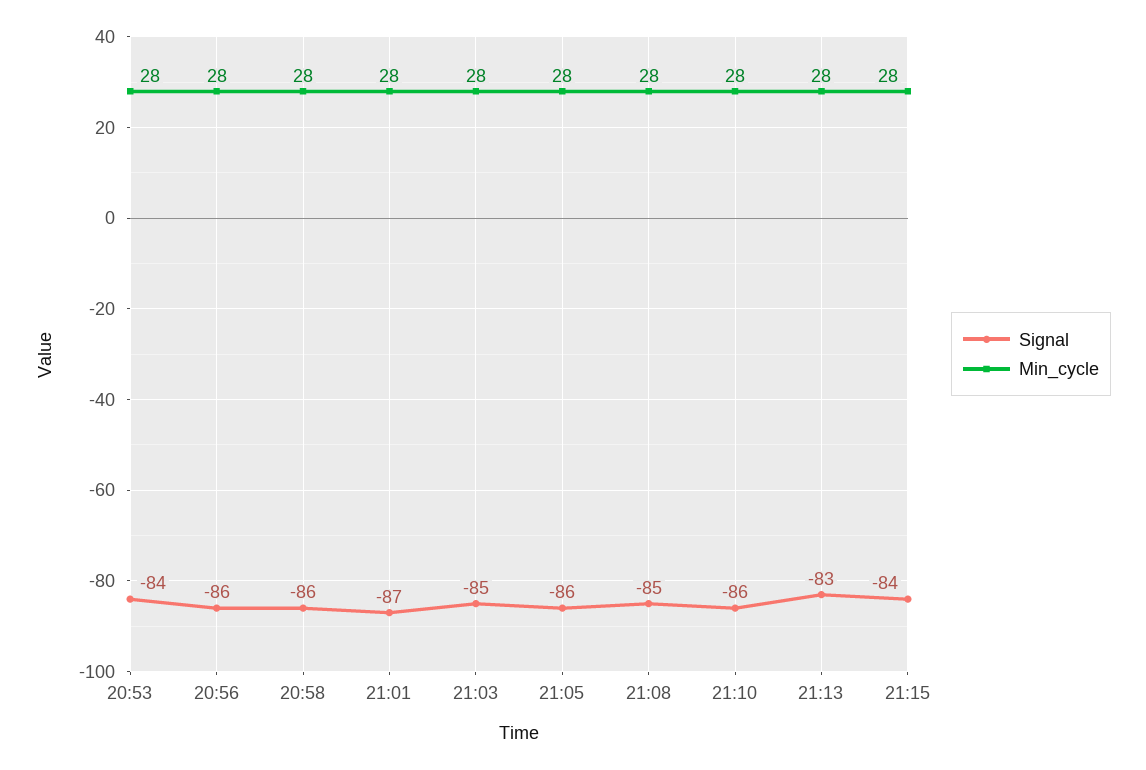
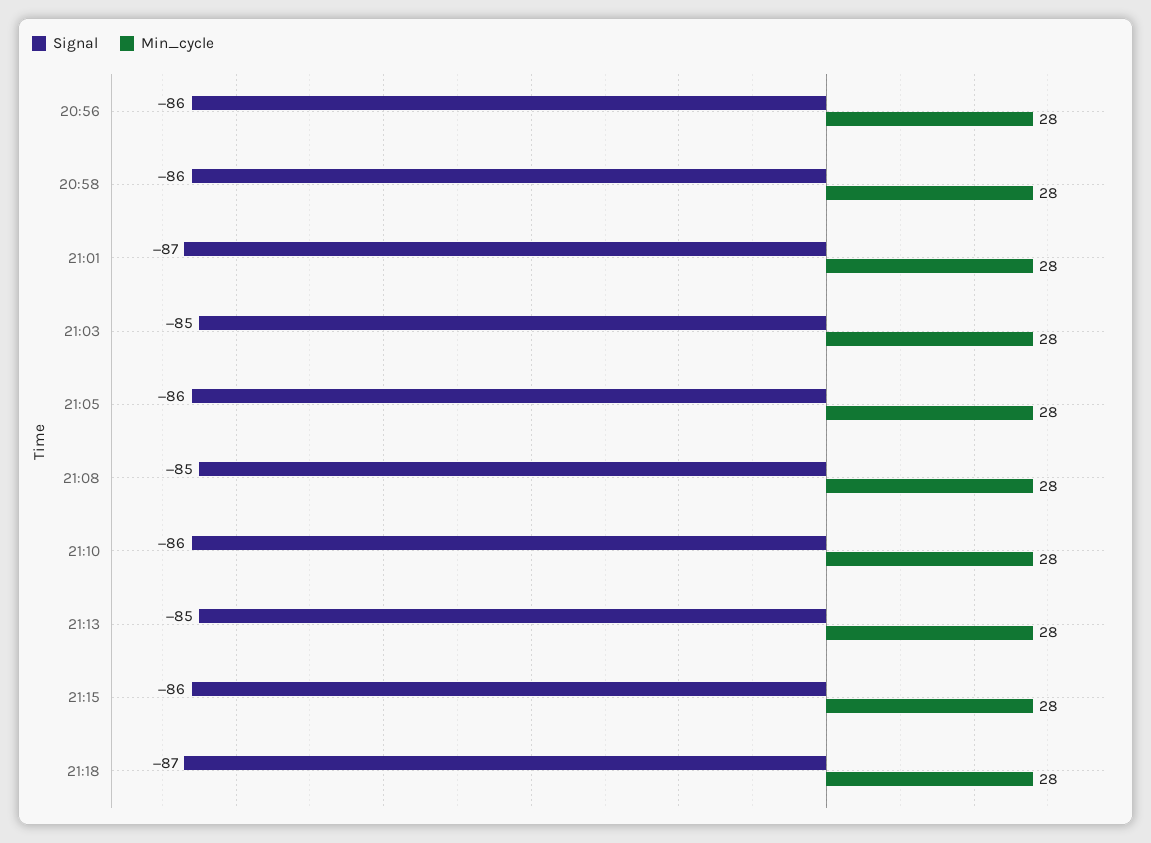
Signal, 20:53: -84 -> none
Min_cycle, 20:53: 28 -> none
Signal, 21:13: -83 -> -85
Signal, 21:15: -84 -> -86
Signal, 21:18: none -> -87
Min_cycle, 21:18: none -> 28

